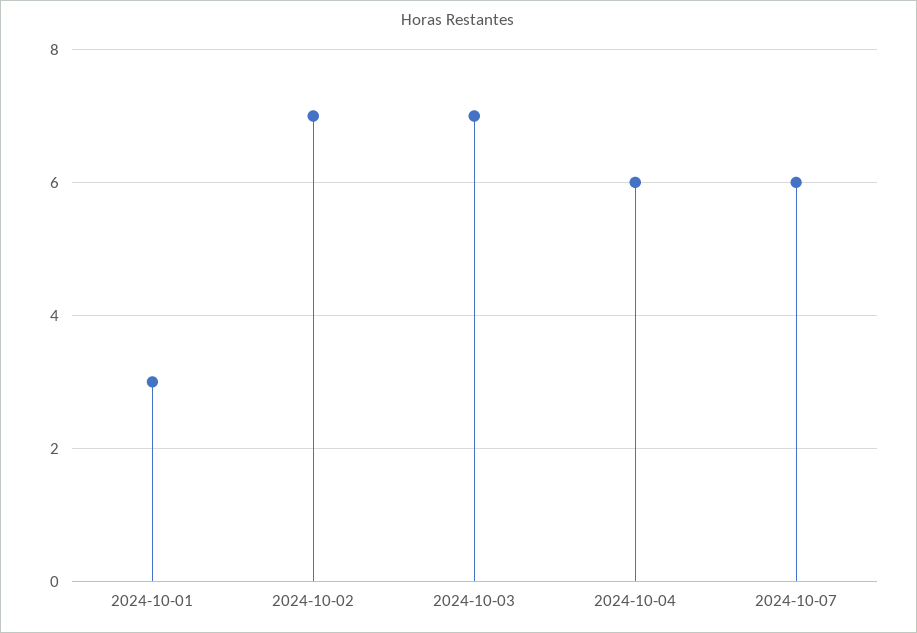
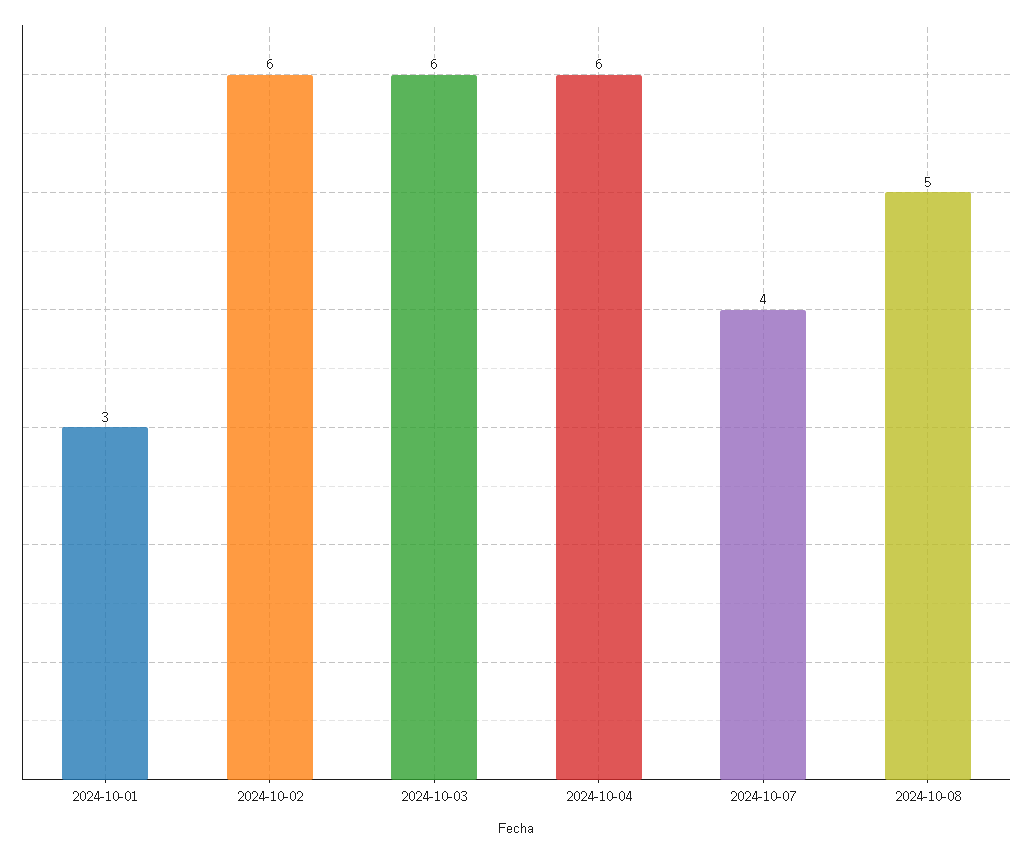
2024-10-02: 7 -> 6
2024-10-03: 7 -> 6
2024-10-07: 6 -> 4
2024-10-08: none -> 5

